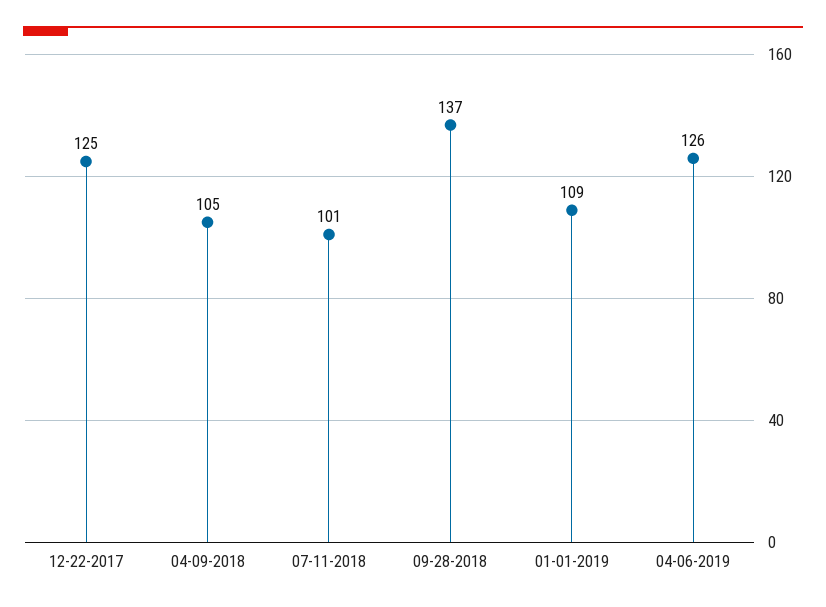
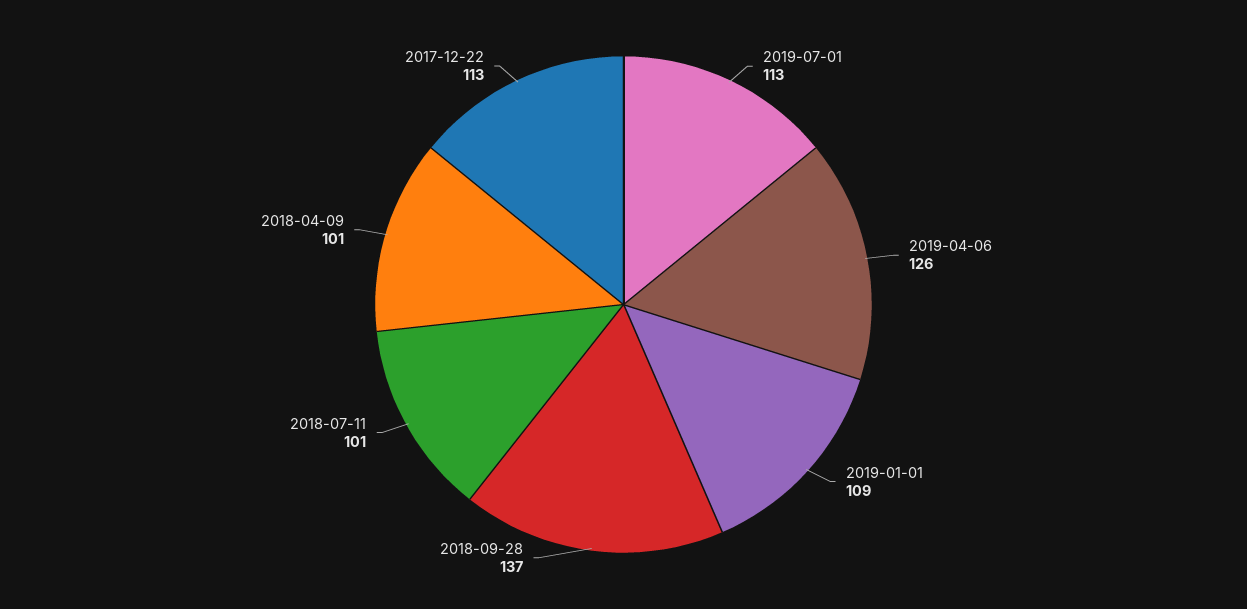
12-22-2017: 125 -> 113
04-09-2018: 105 -> 101
2019-07-01: none -> 113

